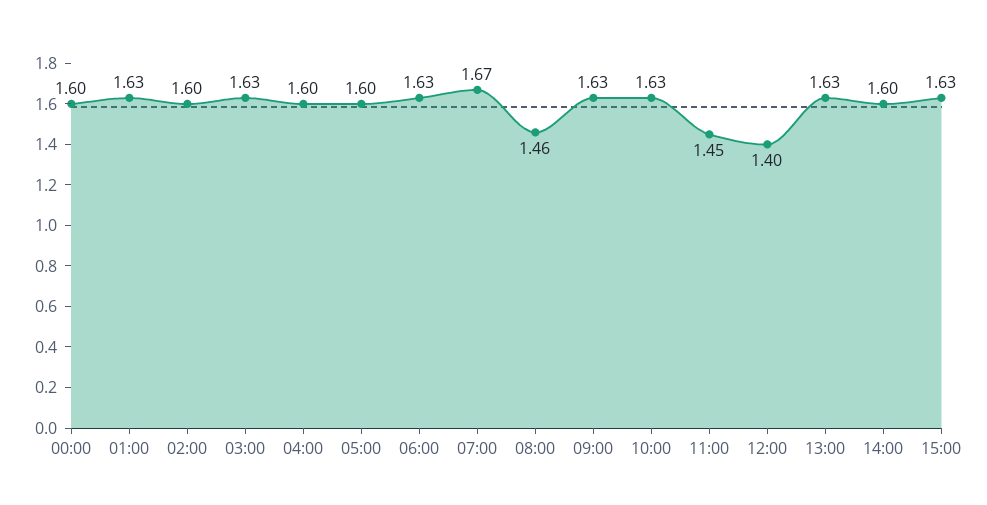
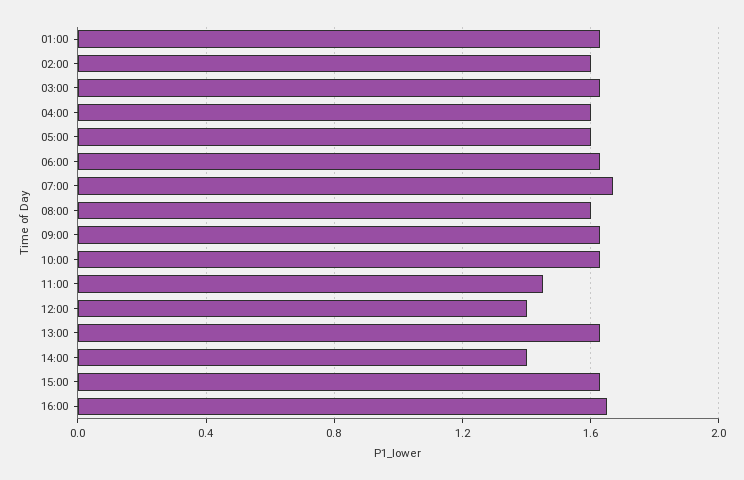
00:00: 1.6 -> none
08:00: 1.46 -> 1.6
14:00: 1.6 -> 1.4
16:00: none -> 1.65

